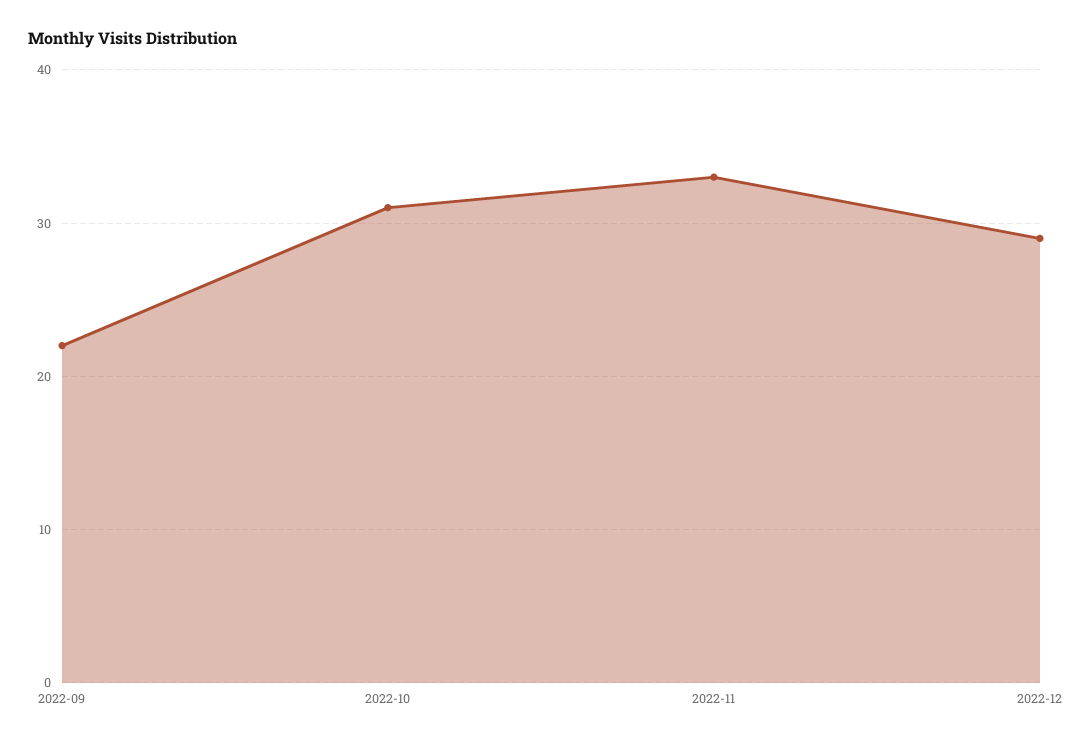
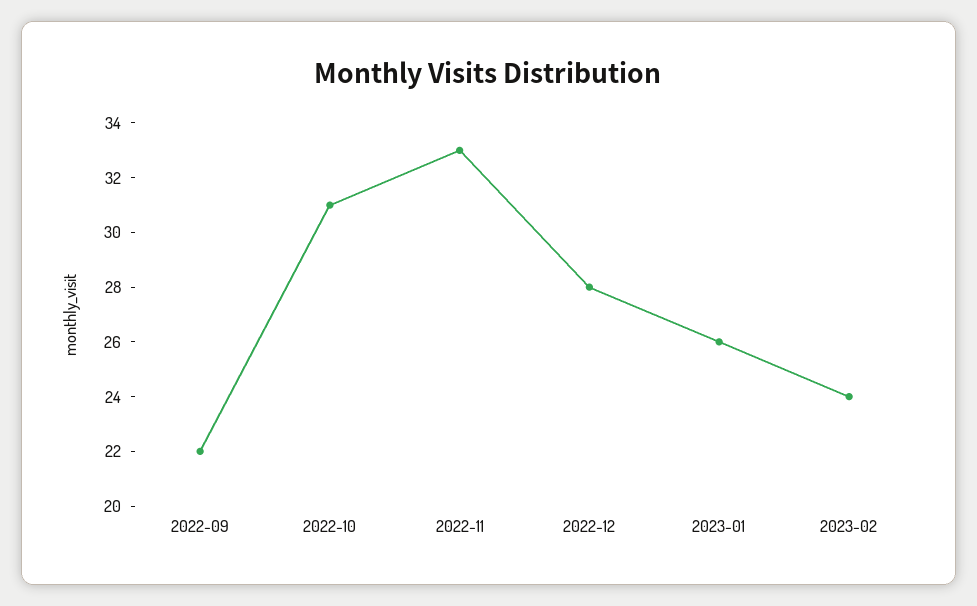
2022-12: 29 -> 28
2023-01: none -> 26
2023-02: none -> 24

